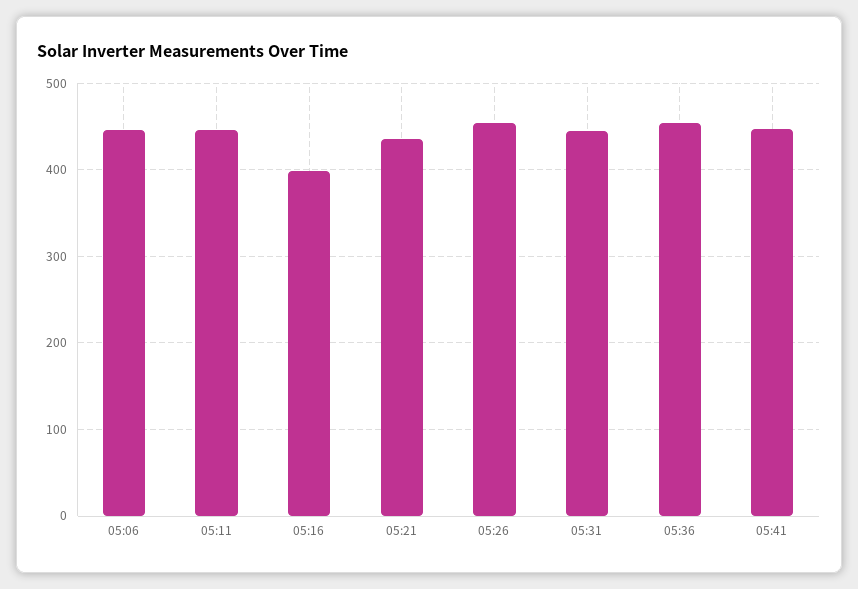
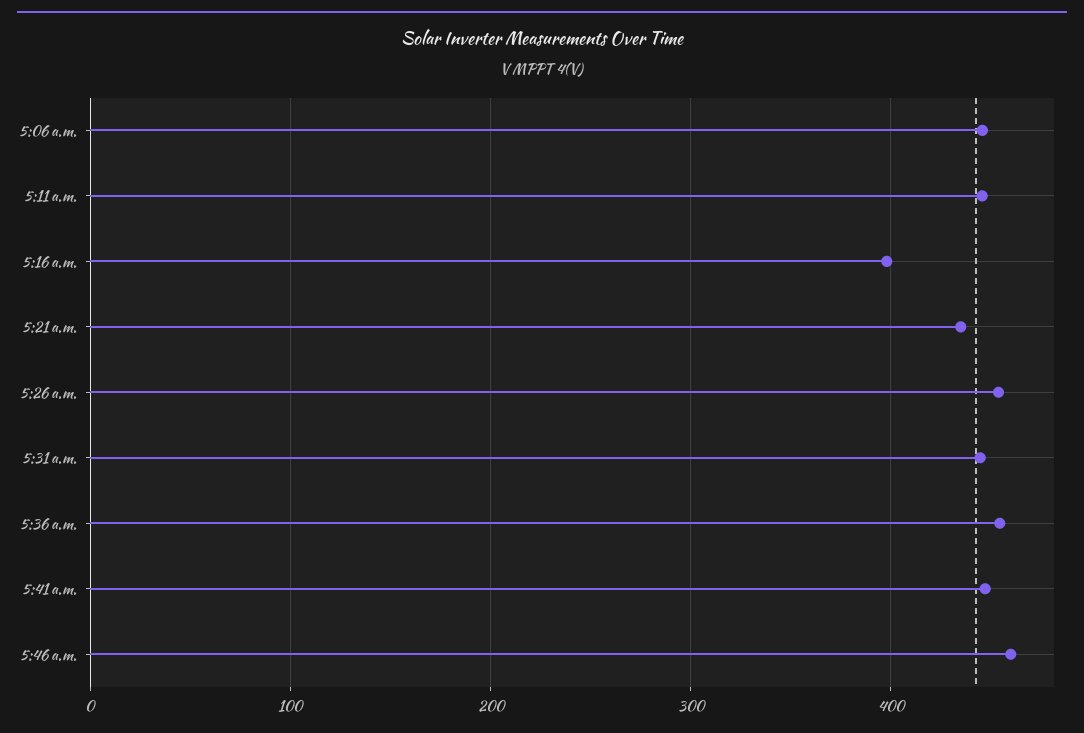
5:46 a.m.: none -> 460

